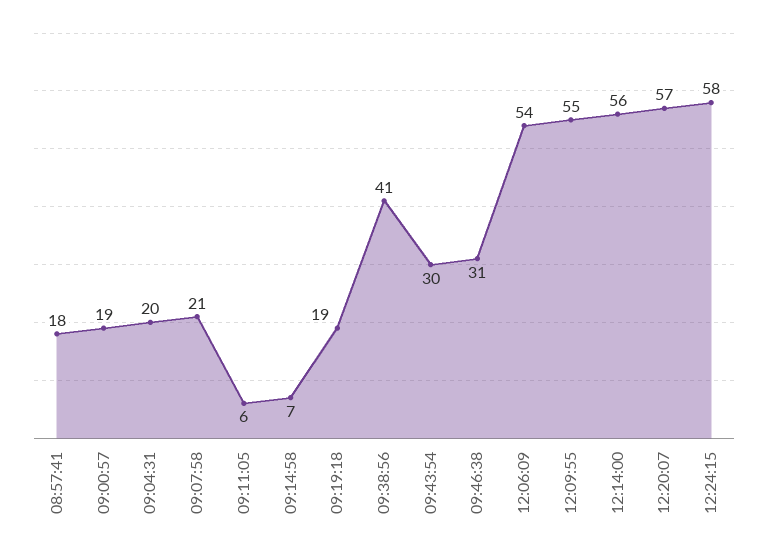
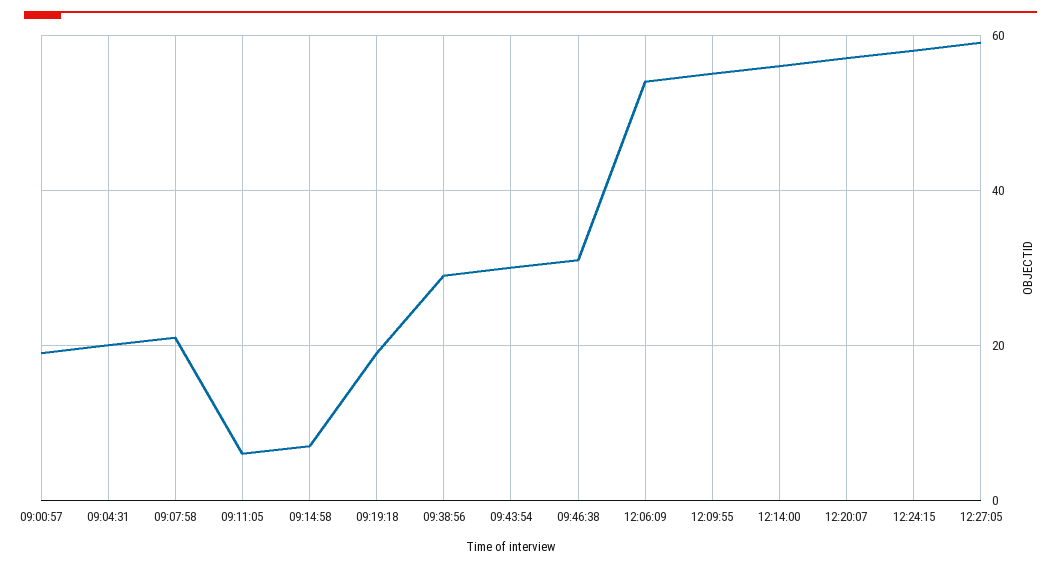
08:57:41: 18 -> none
09:38:56: 41 -> 30
12:27:05: none -> 60

